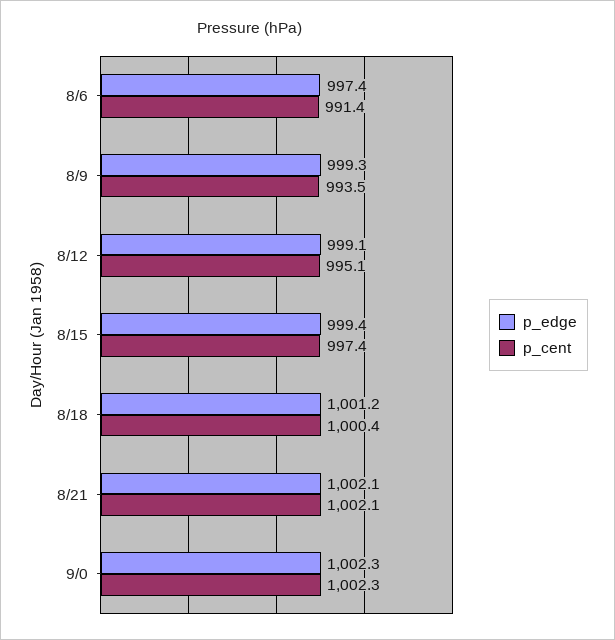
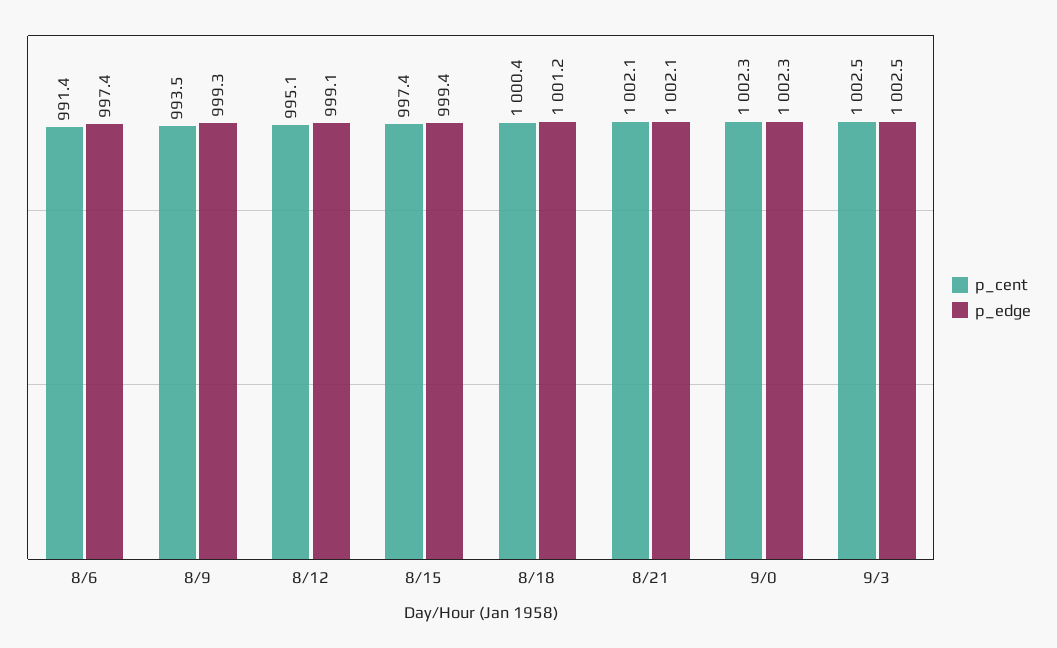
p_cent, 9/3: none -> 1002.5
p_edge, 9/3: none -> 1002.5

